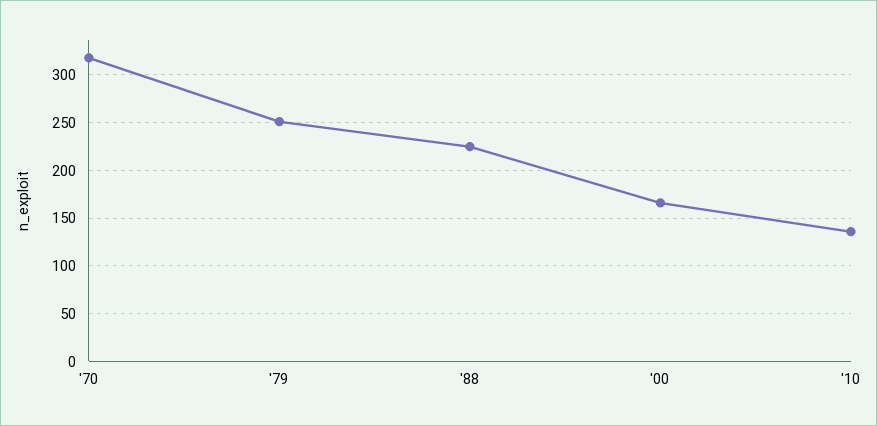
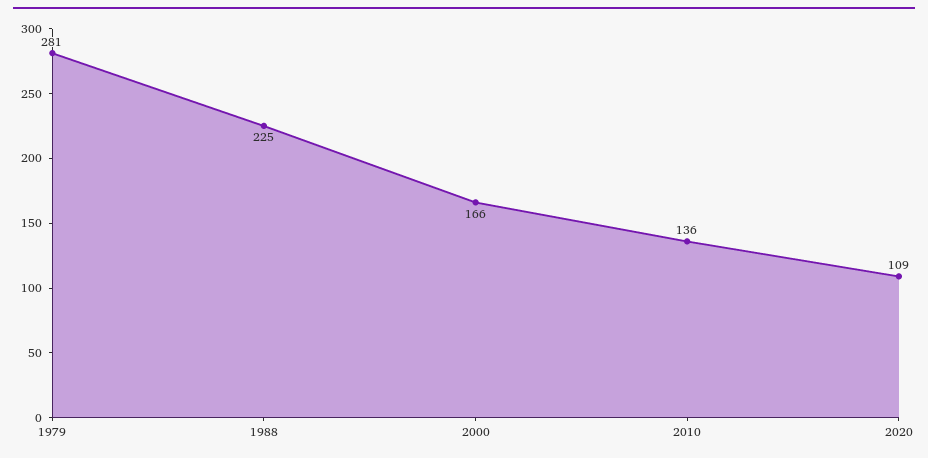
'70: 320 -> none
'79: 250 -> 281
2020: none -> 109

